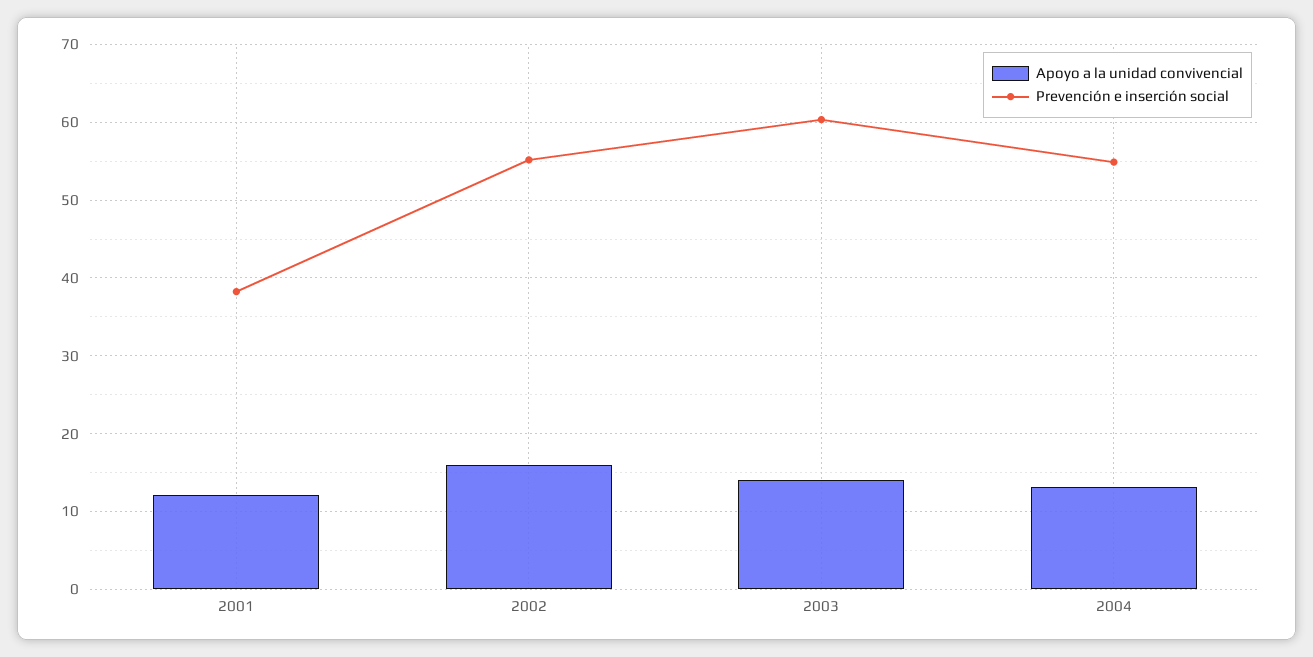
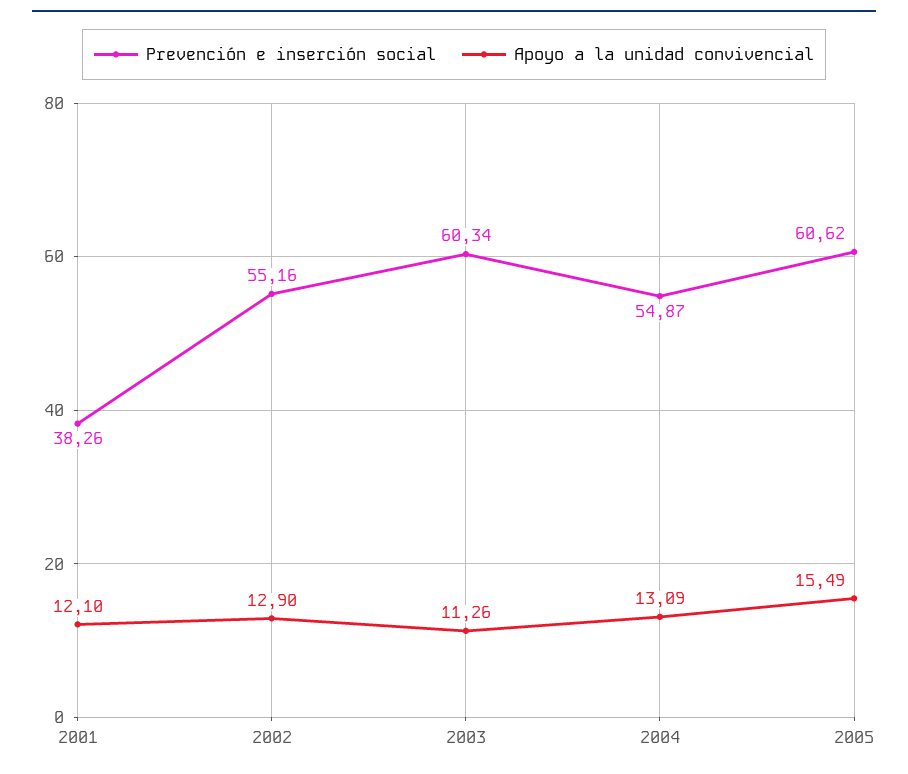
Apoyo a la unidad convivencial, 2002: 16 -> 12.9
Apoyo a la unidad convivencial, 2003: 14 -> 11.26
Prevención e inserción social, 2005: none -> 60.62
Apoyo a la unidad convivencial, 2005: none -> 15.49

